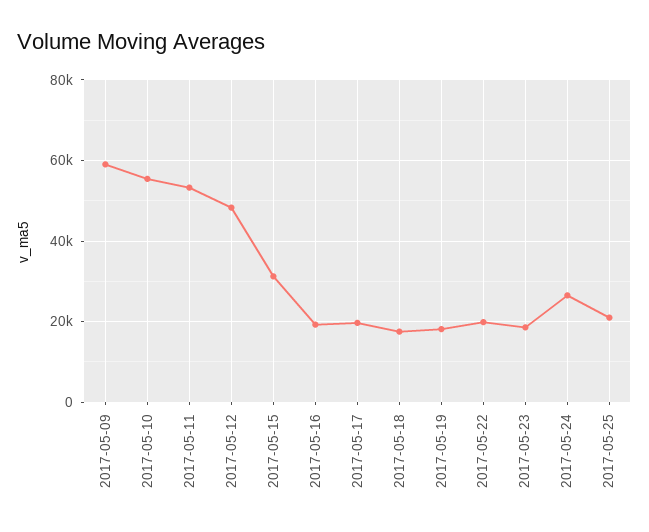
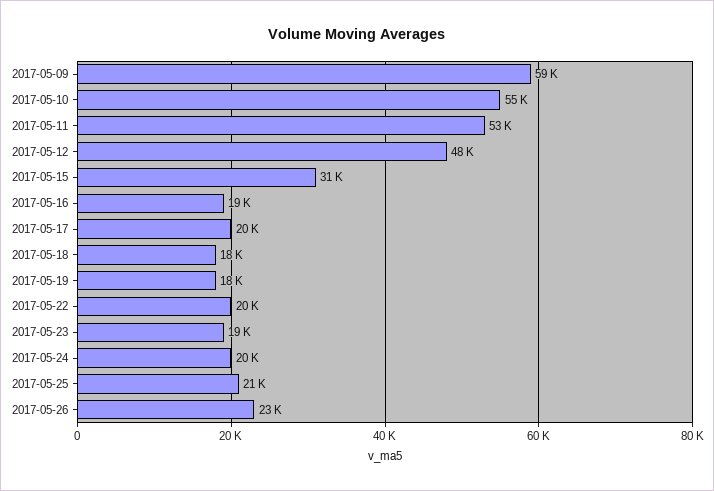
2017-05-24: 26000 -> 20000
2017-05-26: none -> 23000

